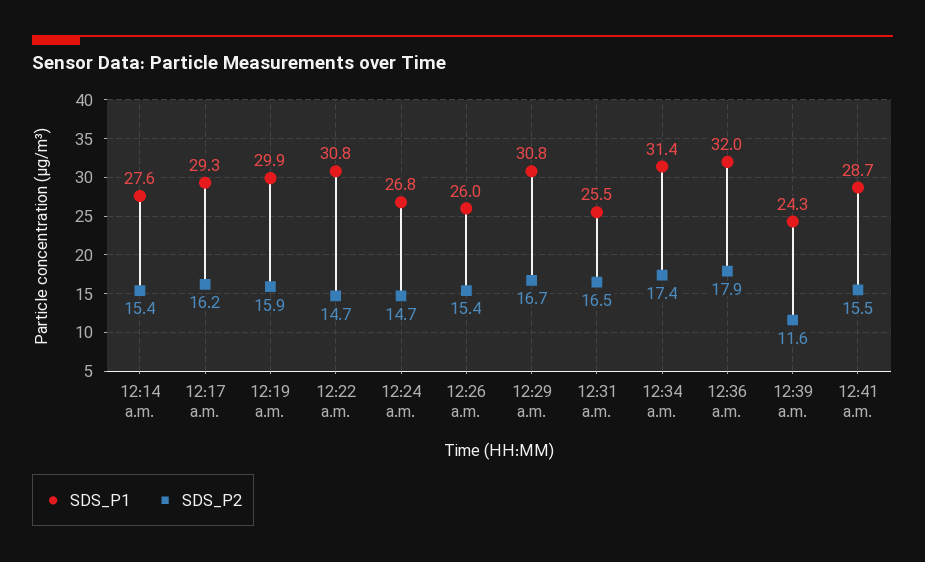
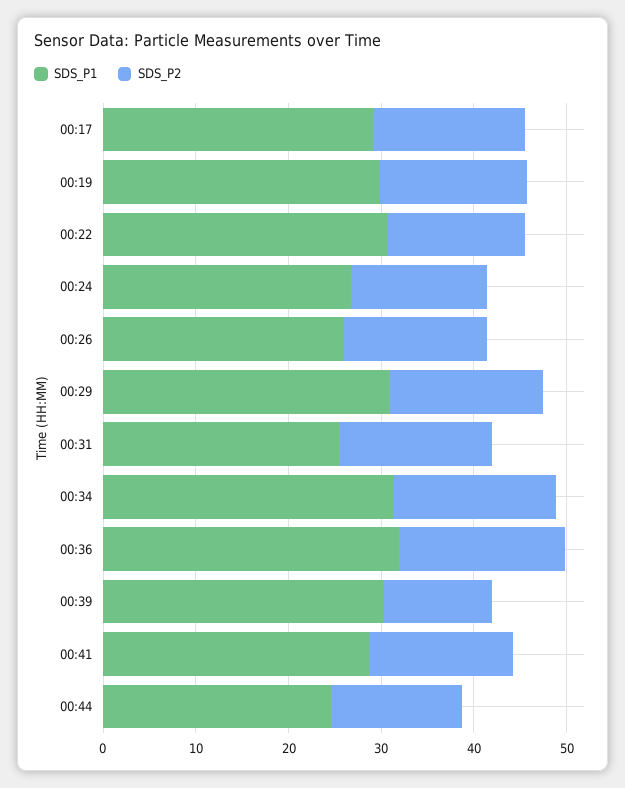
SDS_P1, 12:14 a.m.: 27.6 -> none
SDS_P2, 12:14 a.m.: 15.4 -> none
SDS_P1, 12:39 a.m.: 24.3 -> 30
SDS_P1, 00:44: none -> 24
SDS_P2, 00:44: none -> 14

